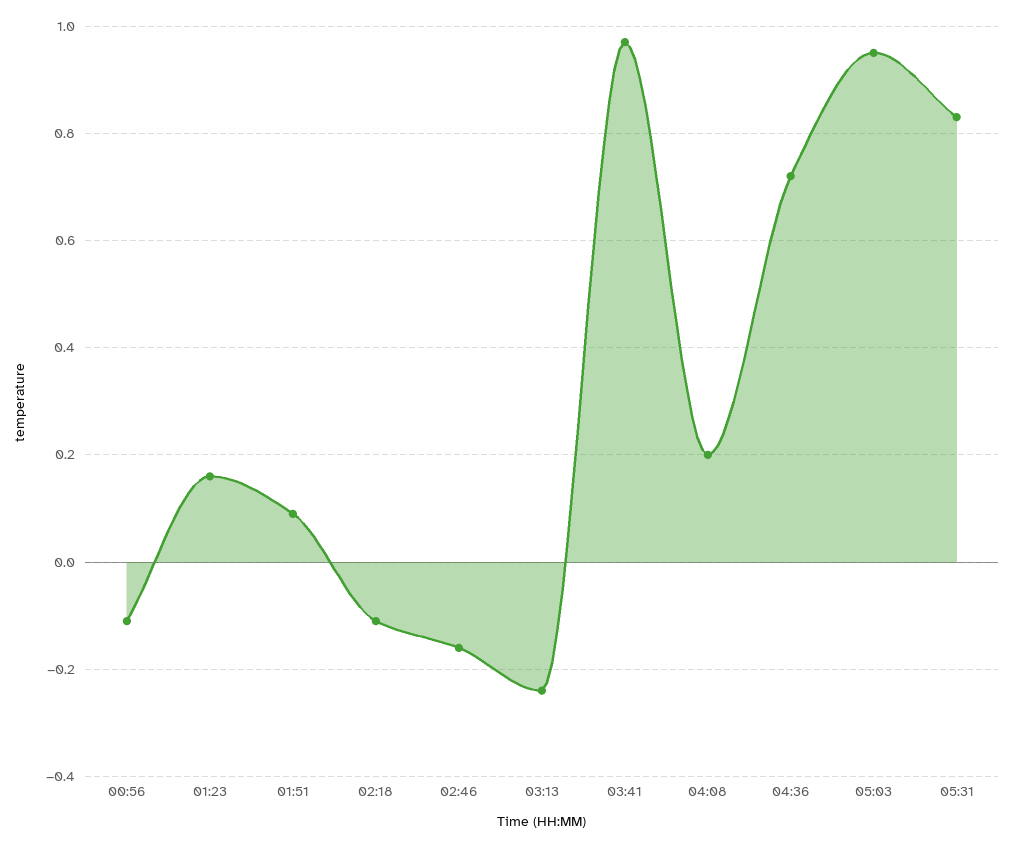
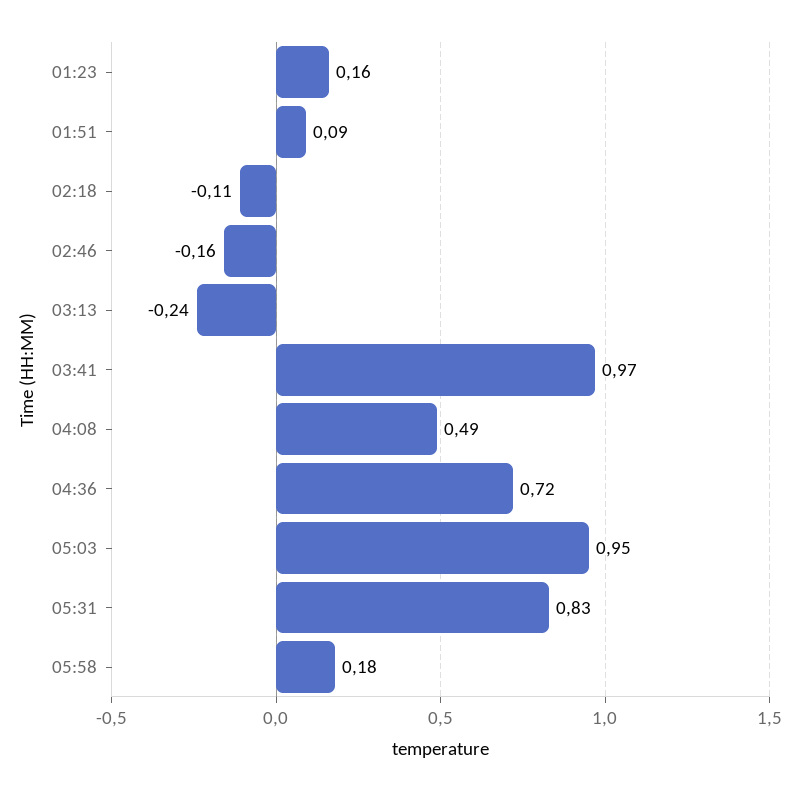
00:56: -0.1 -> none
04:08: 0.2 -> 0.49
05:58: none -> 0.18

